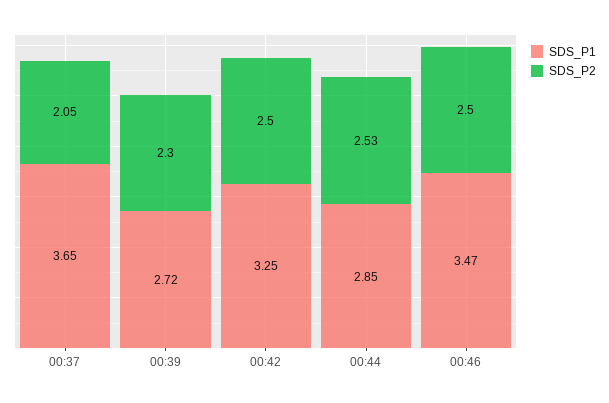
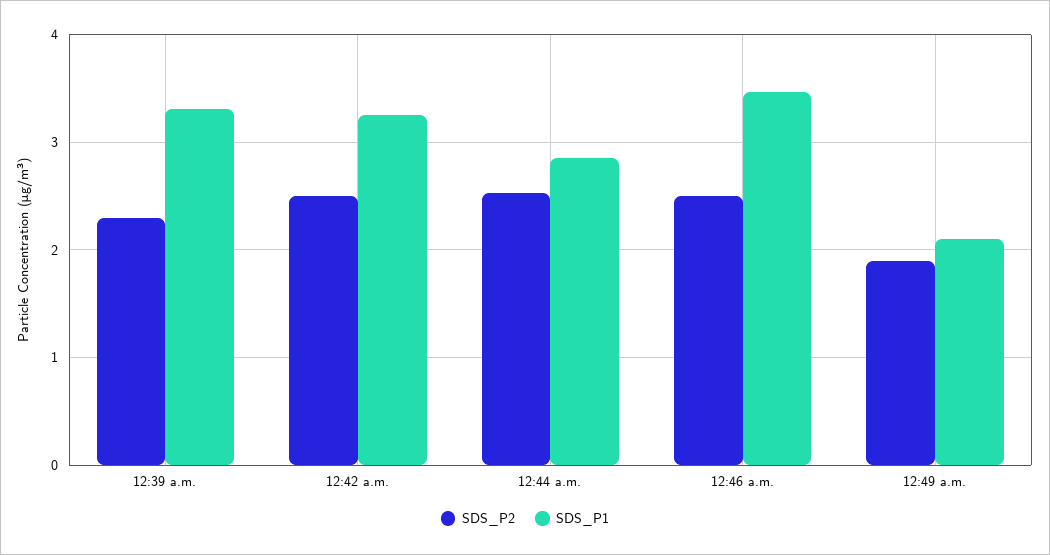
SDS_P1, 00:37: 3.65 -> none
SDS_P2, 00:37: 2.05 -> none
SDS_P1, 00:39: 2.72 -> 3.3
SDS_P2, 12:49 a.m.: none -> 1.9
SDS_P1, 12:49 a.m.: none -> 2.1

